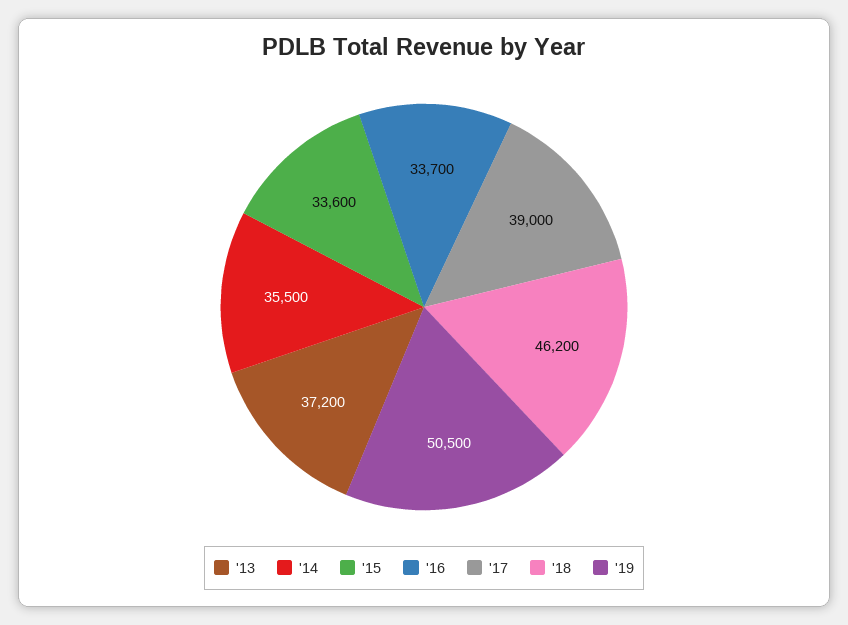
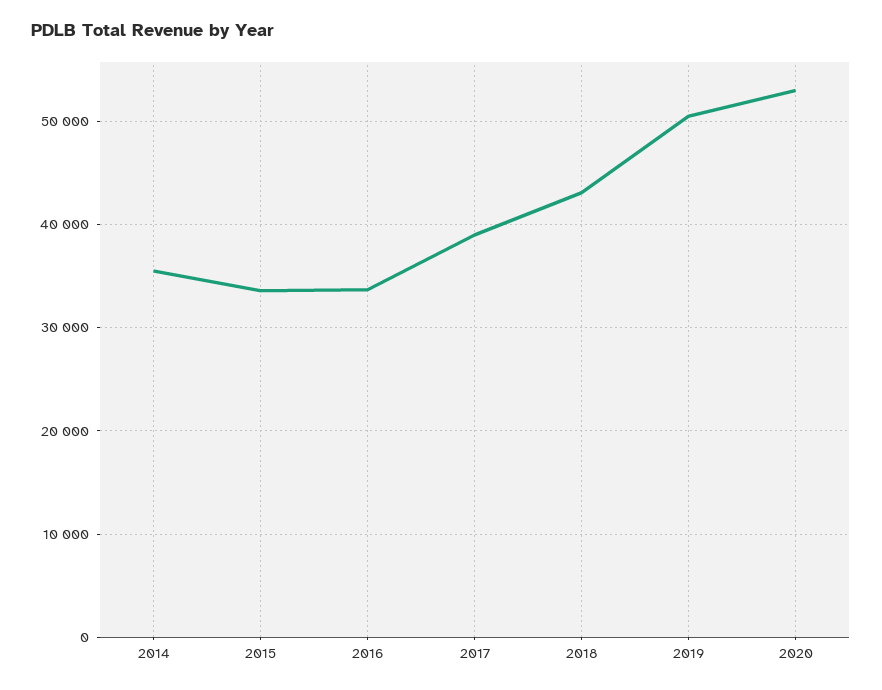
'13: 37200 -> none
'18: 46200 -> 43000
2020: none -> 53000

